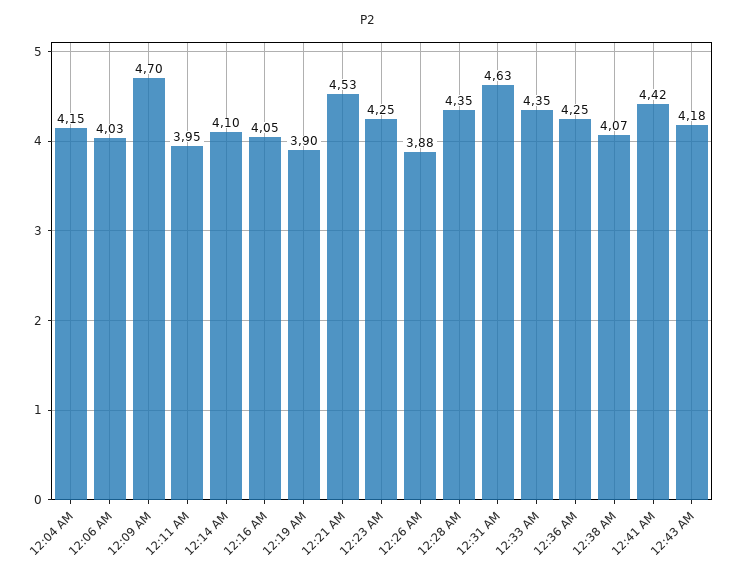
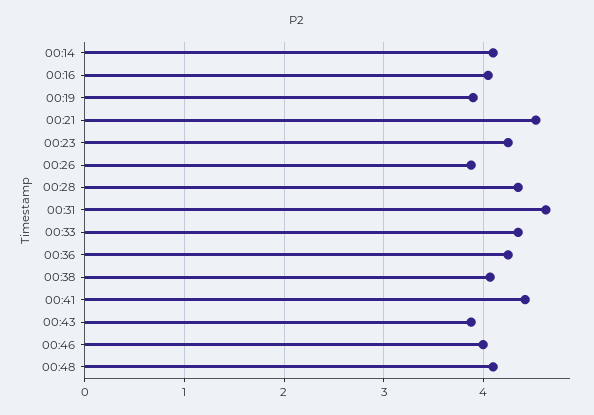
12:04 AM: 4.15 -> none
12:06 AM: 4.03 -> none
12:09 AM: 4.7 -> none
12:11 AM: 3.95 -> none
12:43 AM: 4.18 -> 3.9
00:46: none -> 4
00:48: none -> 4.1

